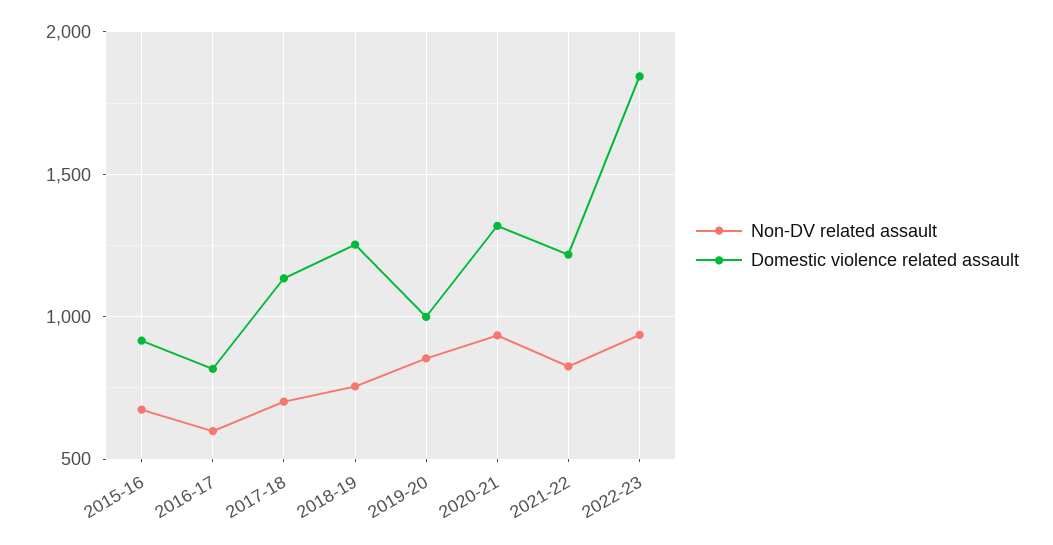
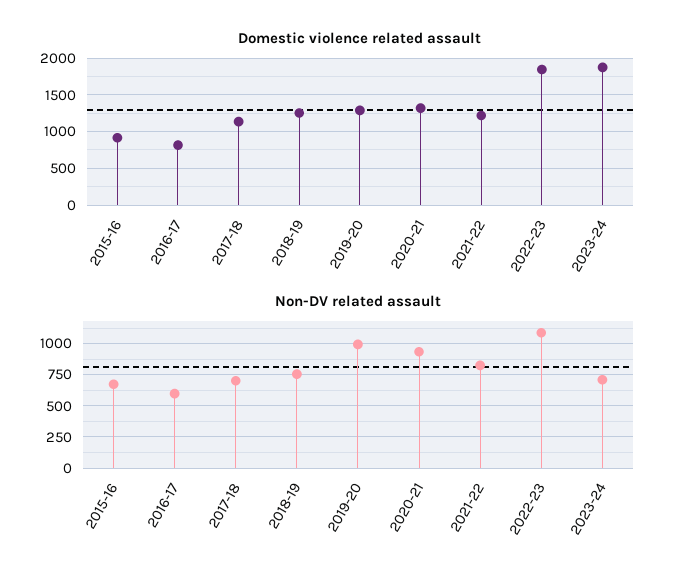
Non-DV related assault, 2019-20: 850 -> 1000
Domestic violence related assault, 2019-20: 1000 -> 1300
Non-DV related assault, 2022-23: 950 -> 1100
Domestic violence related assault, 2023-24: none -> 1900
Non-DV related assault, 2023-24: none -> 700

